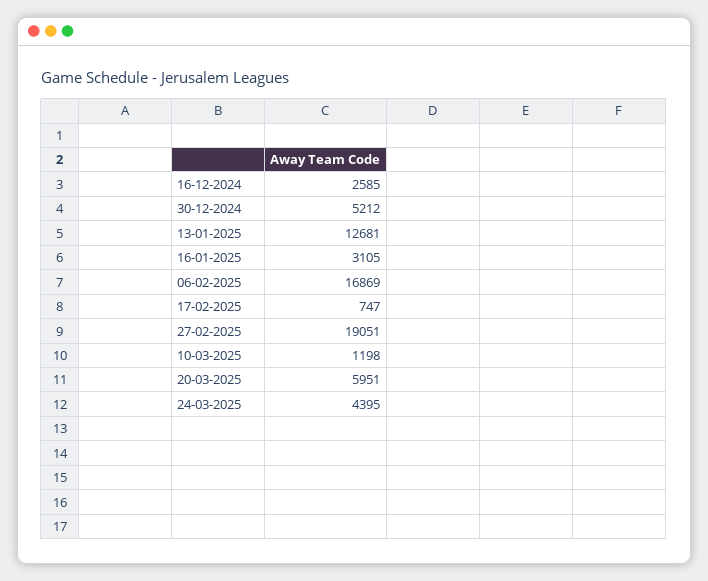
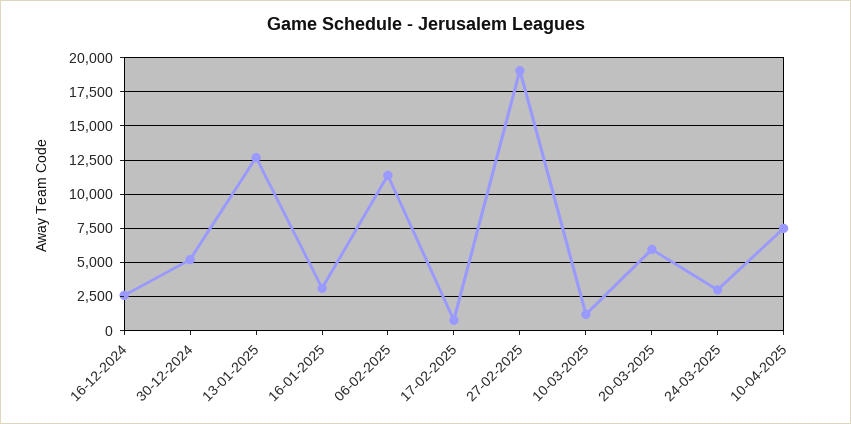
06-02-2025: 16869 -> 11500
24-03-2025: 4395 -> 3000
10-04-2025: none -> 7500

